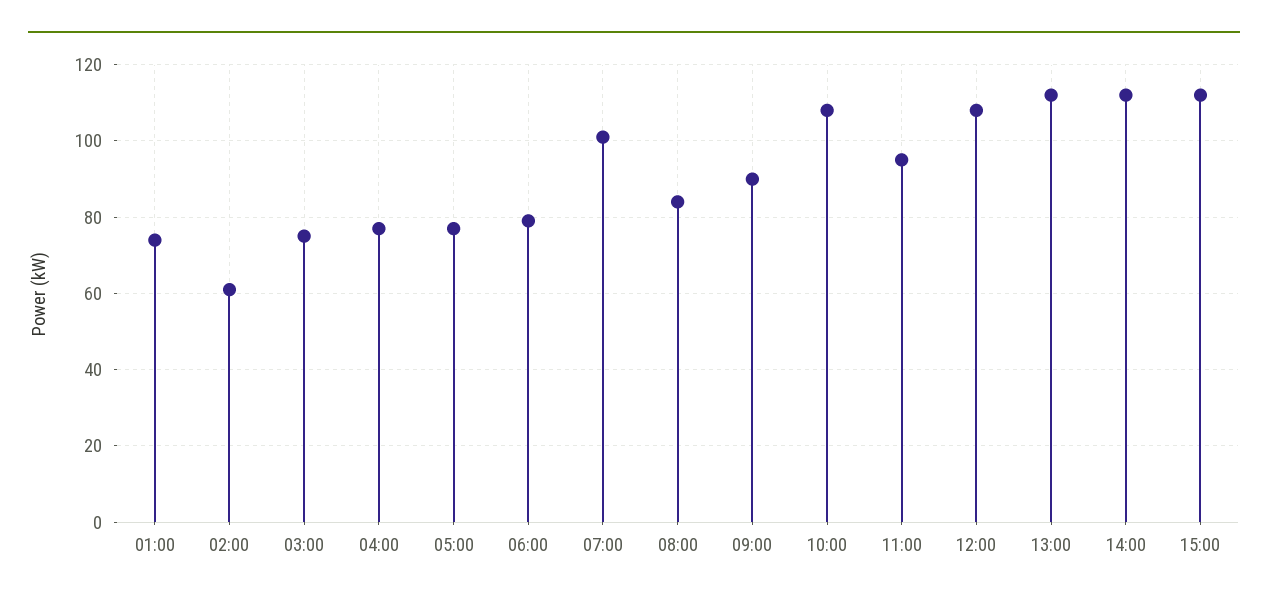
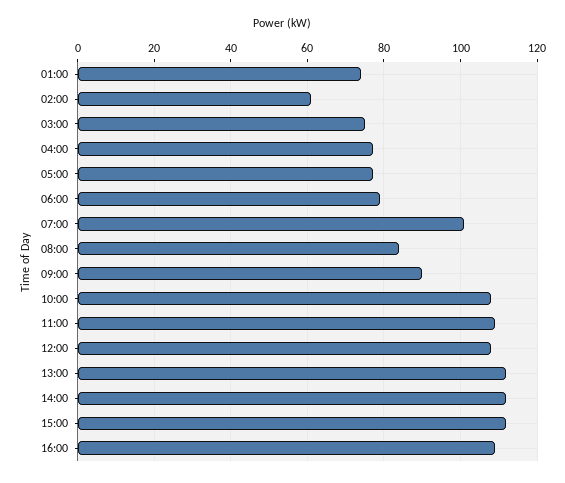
11:00: 95 -> 110
16:00: none -> 110

